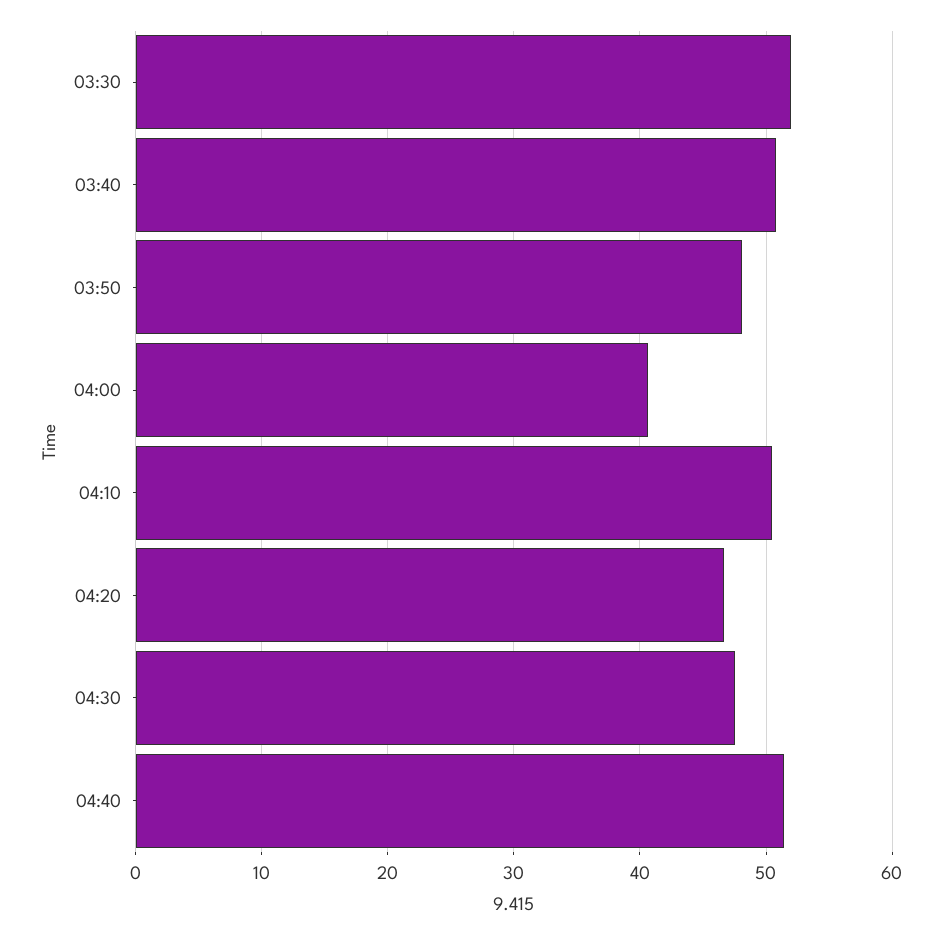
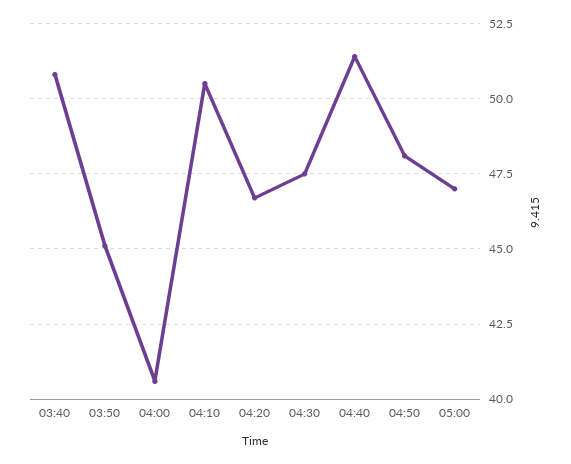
03:30: 52 -> none
03:50: 48 -> 45
04:50: none -> 48
05:00: none -> 47

